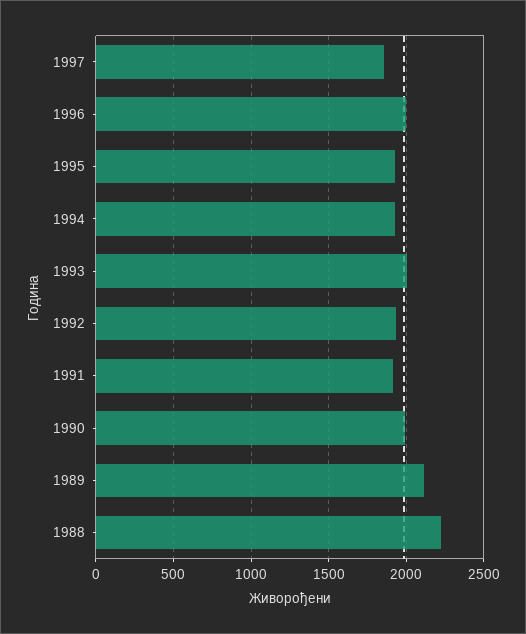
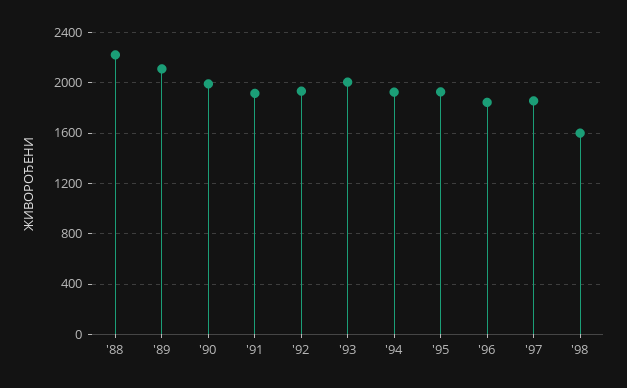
1996: 2000 -> 1850
'98: none -> 1600

